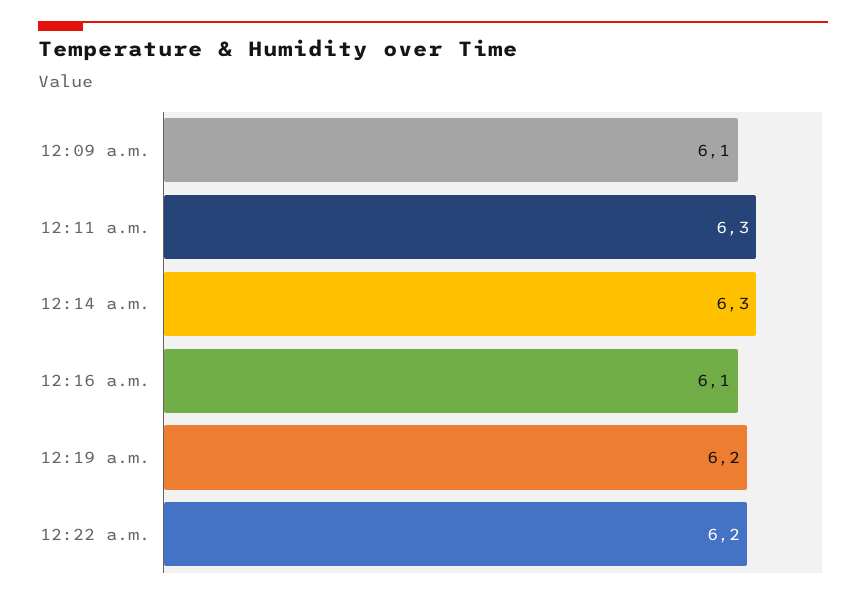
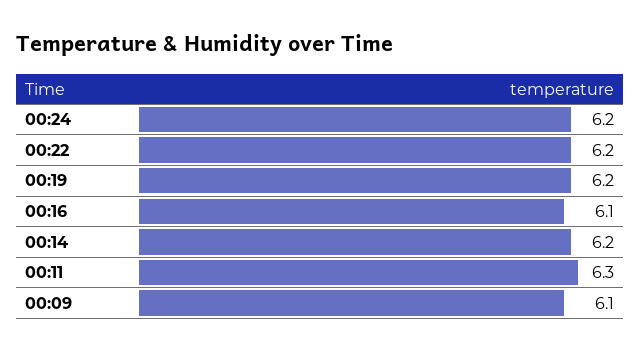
12:14 a.m.: 6.3 -> 6.2
00:24: none -> 6.2

